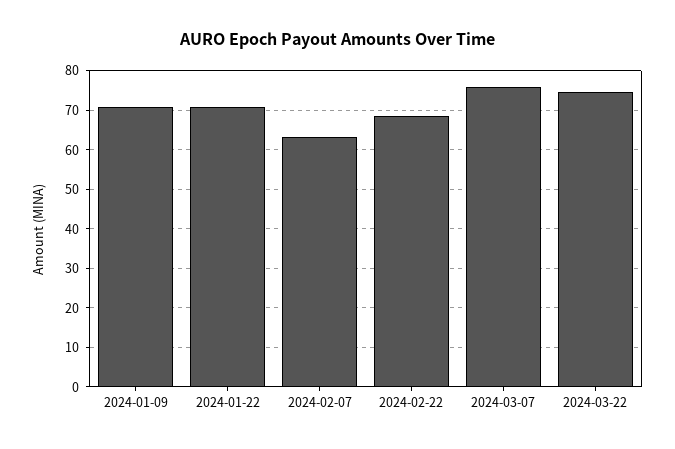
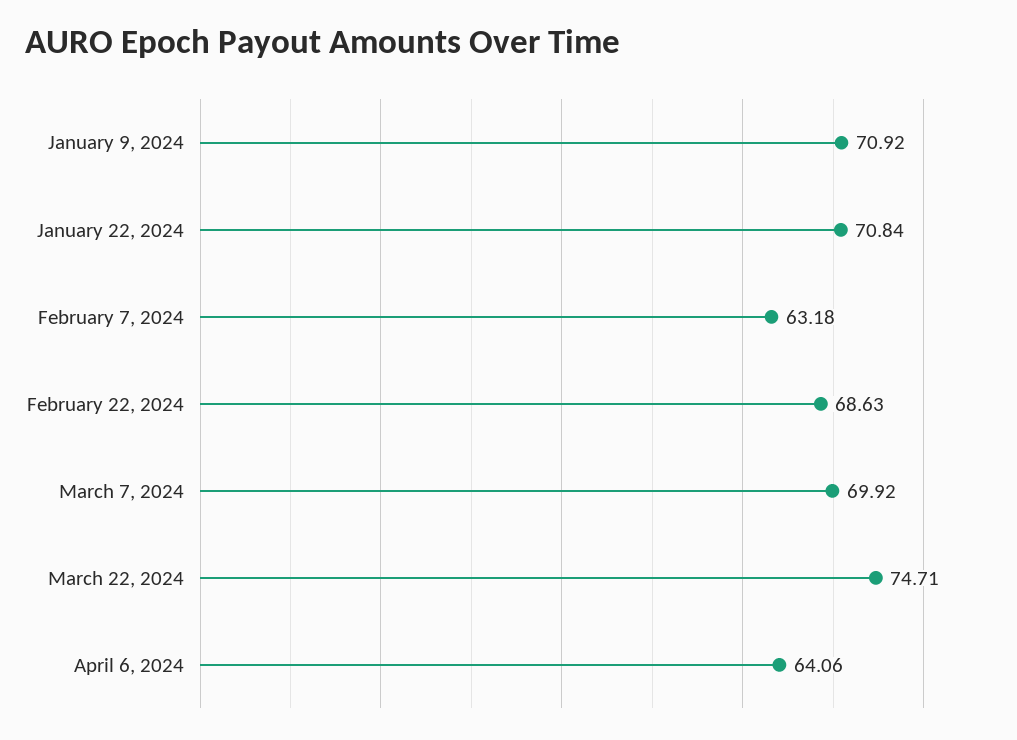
2024-03-07: 76 -> 69.92
April 6, 2024: none -> 64.06

